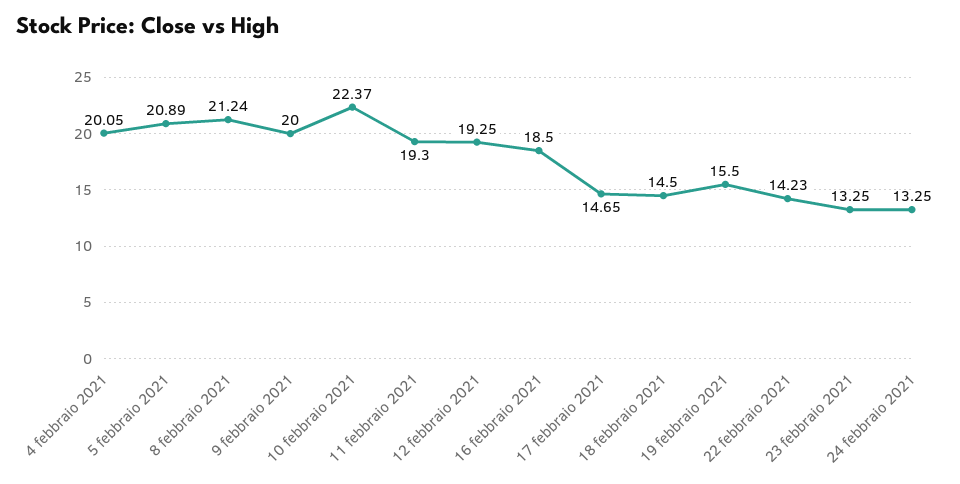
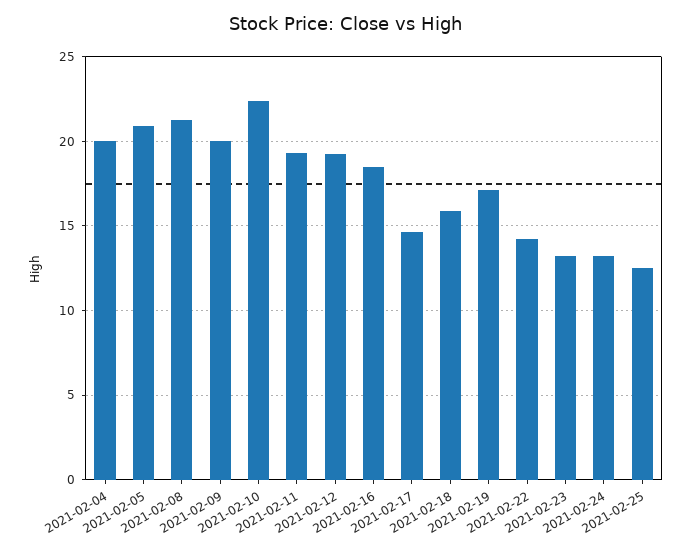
18 febbraio 2021: 14.5 -> 16
19 febbraio 2021: 15.5 -> 17
2021-02-25: none -> 12.5

